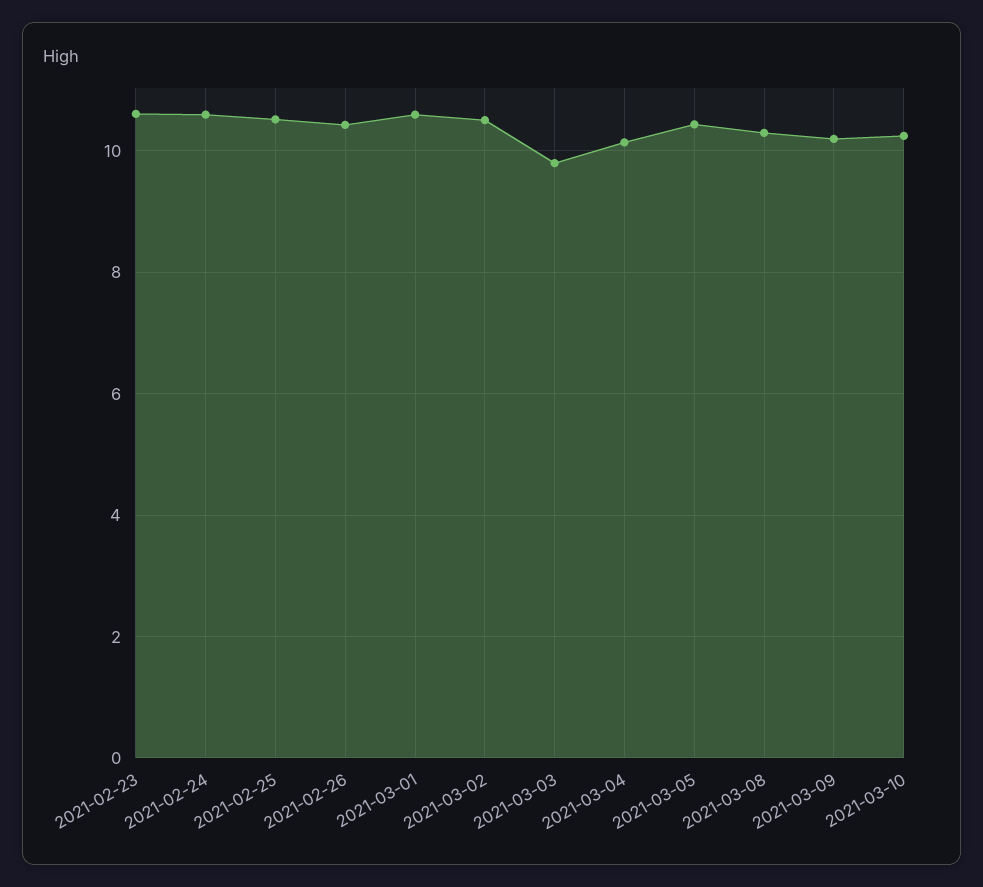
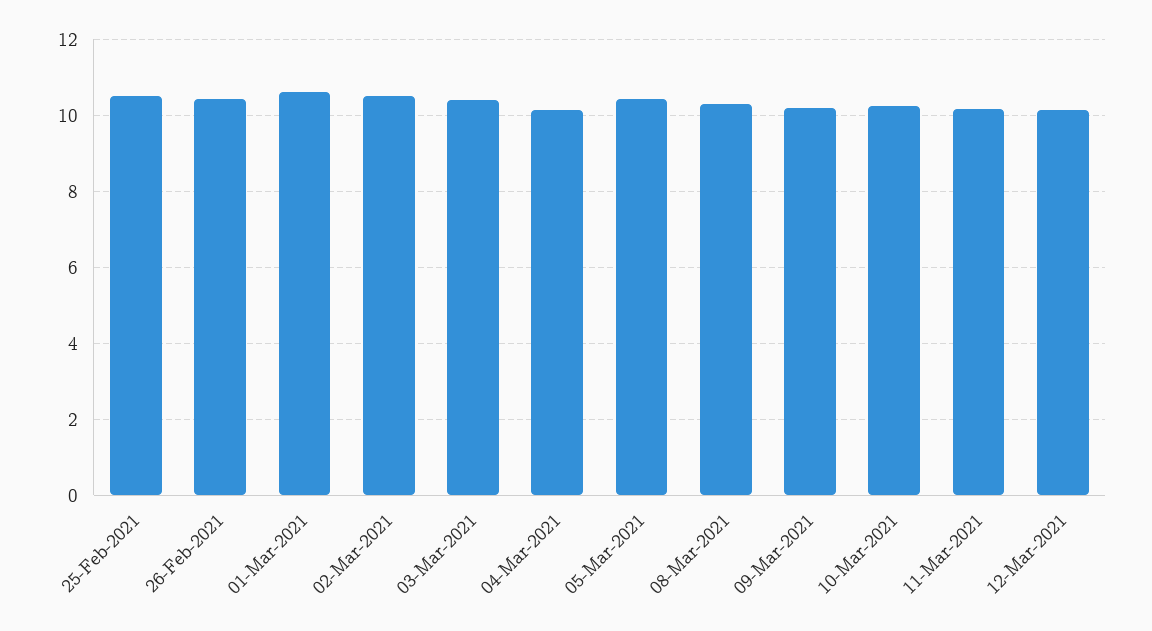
2021-02-23: 10.6 -> none
2021-02-24: 10.6 -> none
2021-03-03: 9.8 -> 10.4
11-Mar-2021: none -> 10.2
12-Mar-2021: none -> 10.2

